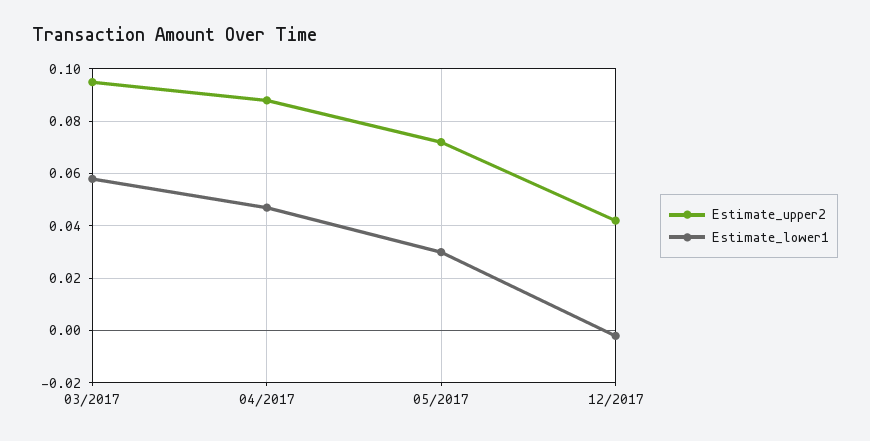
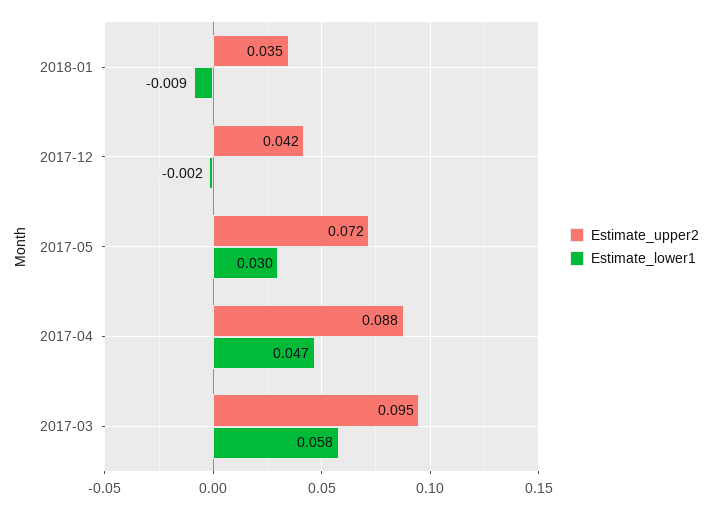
Estimate_upper2, 2018-01: none -> 0.035
Estimate_lower1, 2018-01: none -> -0.009

